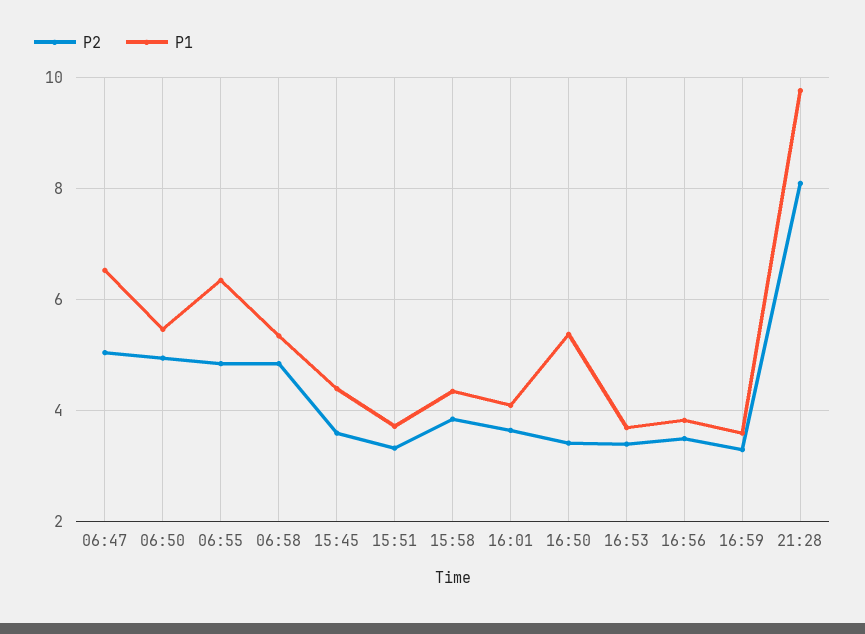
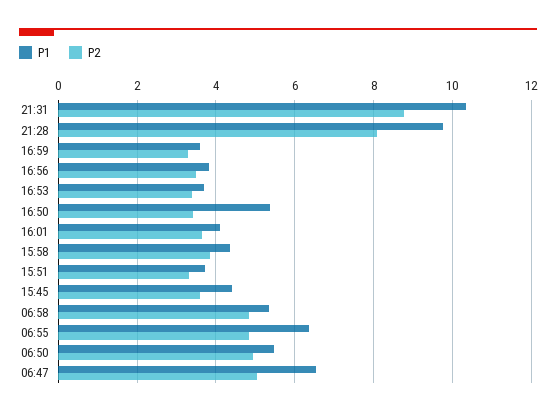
P1, 21:31: none -> 10.4
P2, 21:31: none -> 8.8

